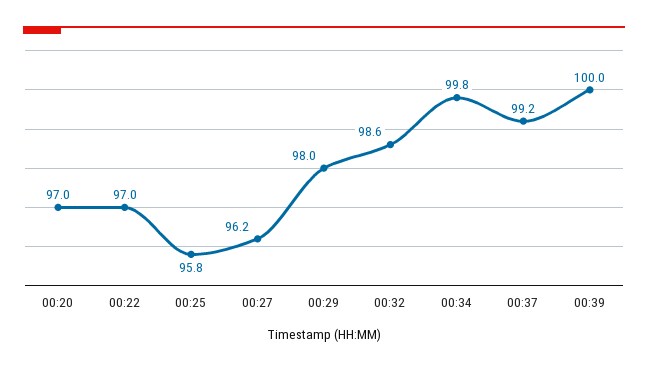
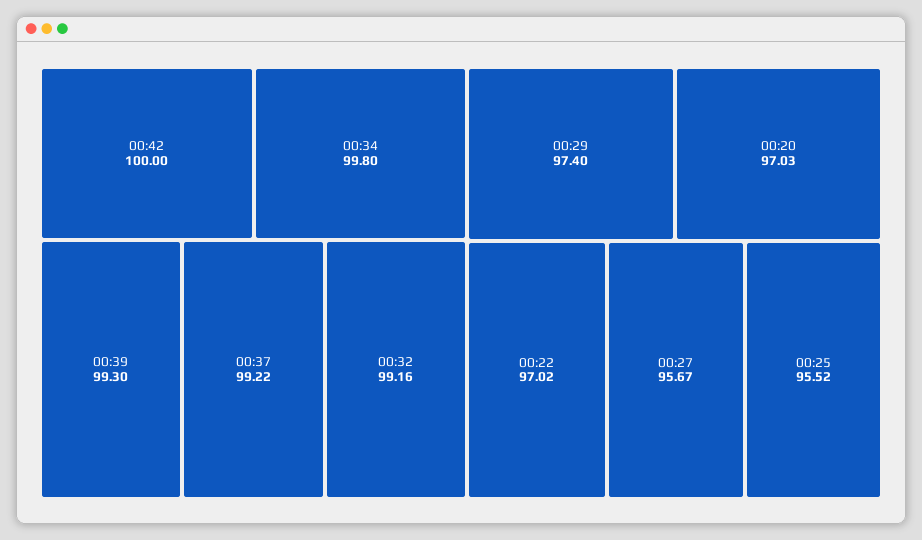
00:25: 95.8 -> 95.52
00:27: 96.2 -> 95.67
00:29: 98 -> 97.4
00:32: 98.6 -> 99.16
00:39: 100 -> 99.3
00:42: none -> 100

